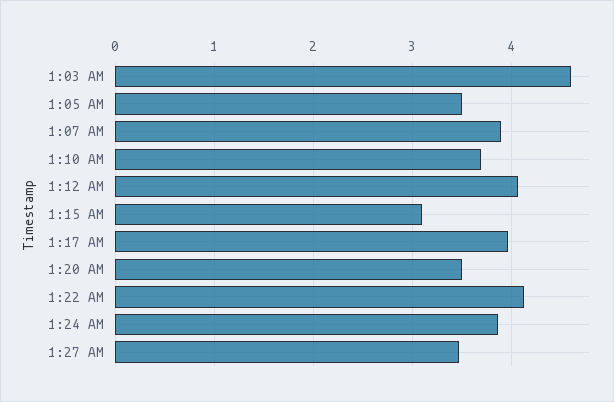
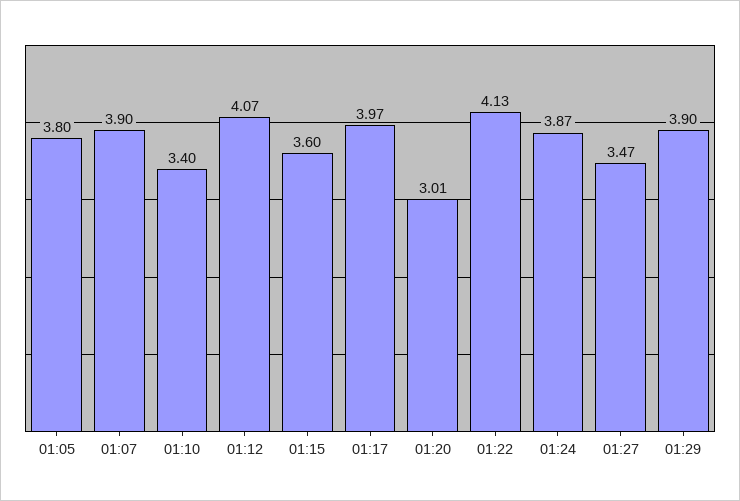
1:03 AM: 4.6 -> none
1:05 AM: 3.5 -> 3.8
1:10 AM: 3.7 -> 3.4
1:15 AM: 3.1 -> 3.6
1:20 AM: 3.5 -> 3.01
01:29: none -> 3.9

